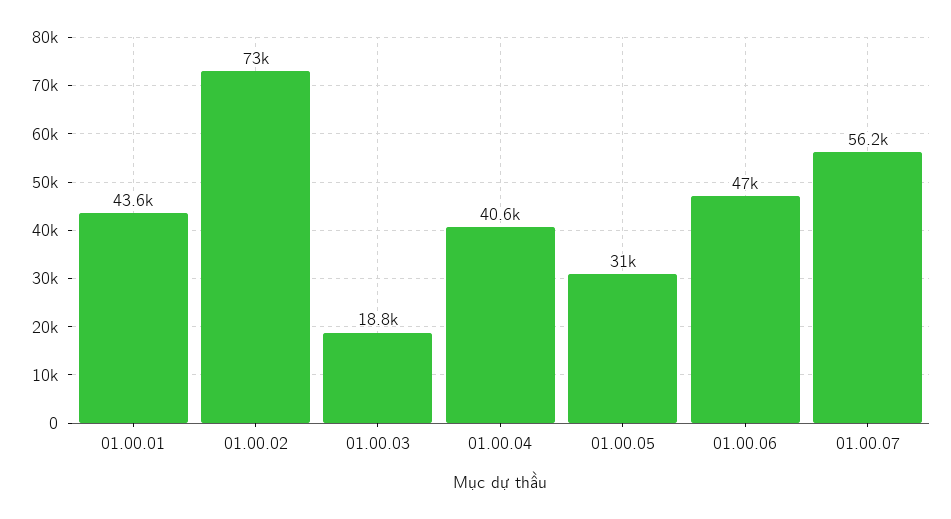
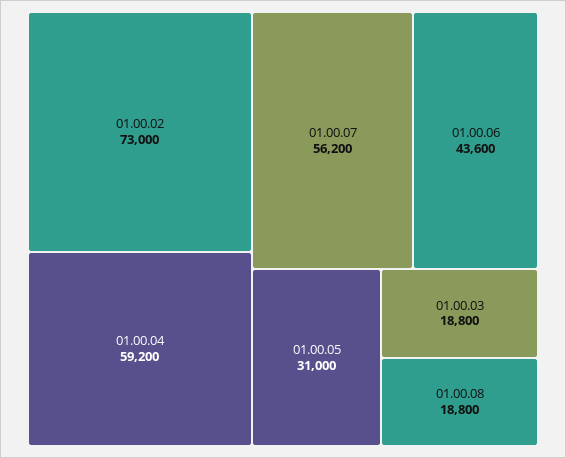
01.00.01: 43600 -> none
01.00.04: 40600 -> 59200
01.00.06: 47000 -> 43600
01.00.08: none -> 18800

